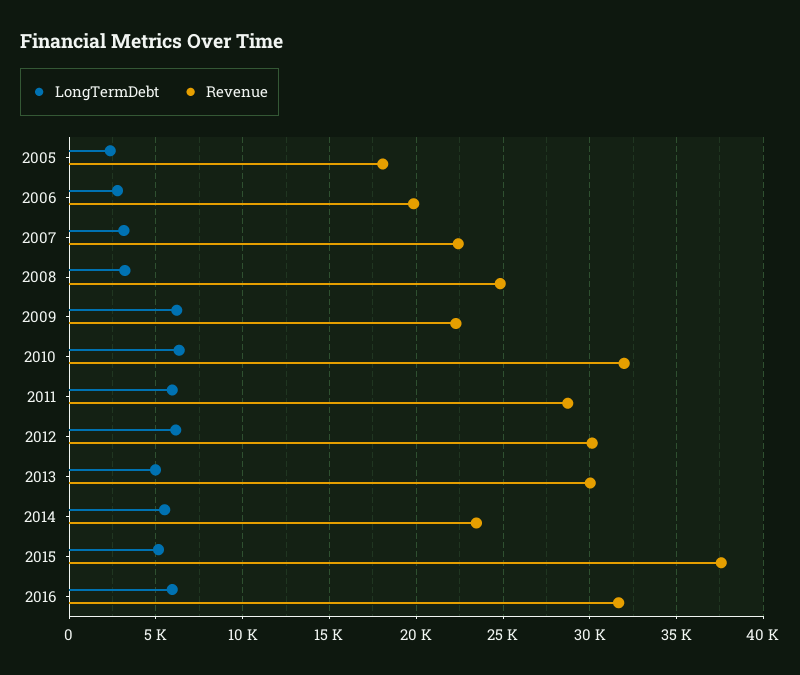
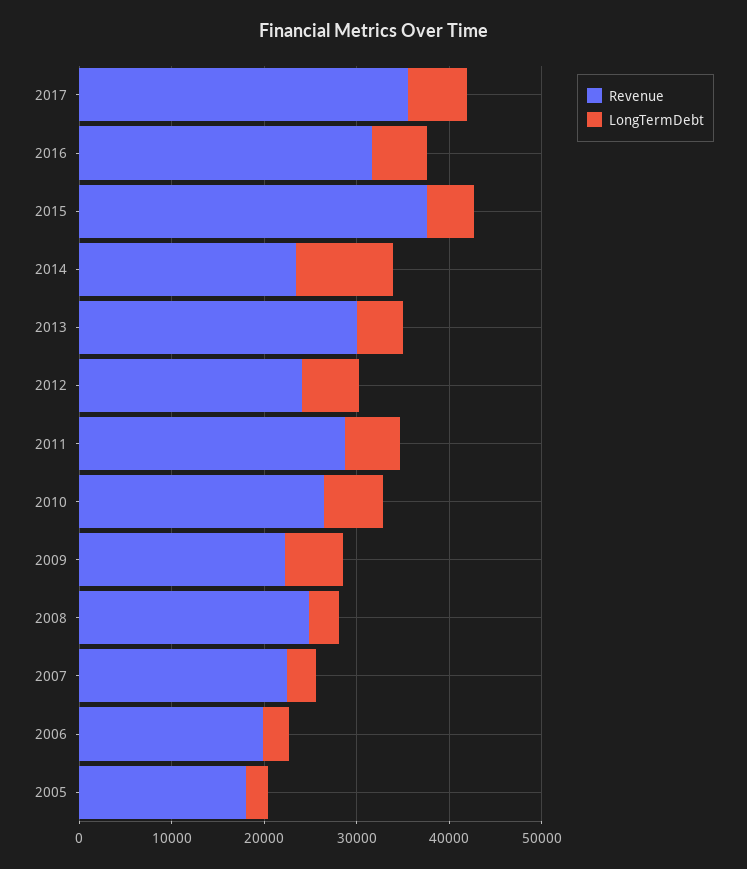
Revenue, 2010: 32000 -> 26000
Revenue, 2012: 30000 -> 24000
LongTermDebt, 2014: 5500 -> 10000
Revenue, 2017: none -> 36000
LongTermDebt, 2017: none -> 6000

